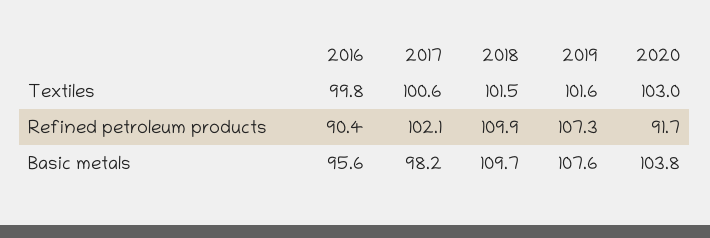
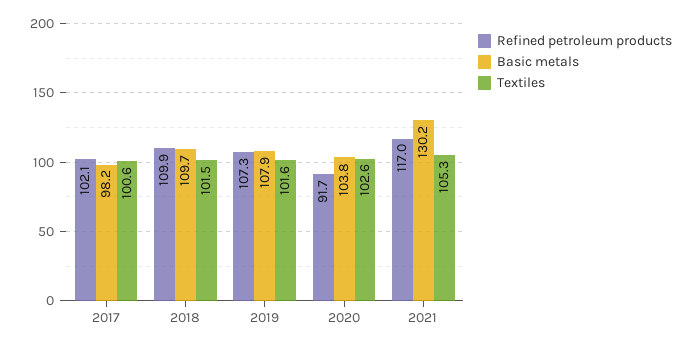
Textiles, 2016: 99.8 -> none
Textiles, 2020: 103 -> 102.6
Refined petroleum products, 2016: 90.4 -> none
Basic metals, 2016: 95.6 -> none
Basic metals, 2019: 107.6 -> 107.9
Refined petroleum products, 2021: none -> 117
Basic metals, 2021: none -> 130.2
Textiles, 2021: none -> 105.3

